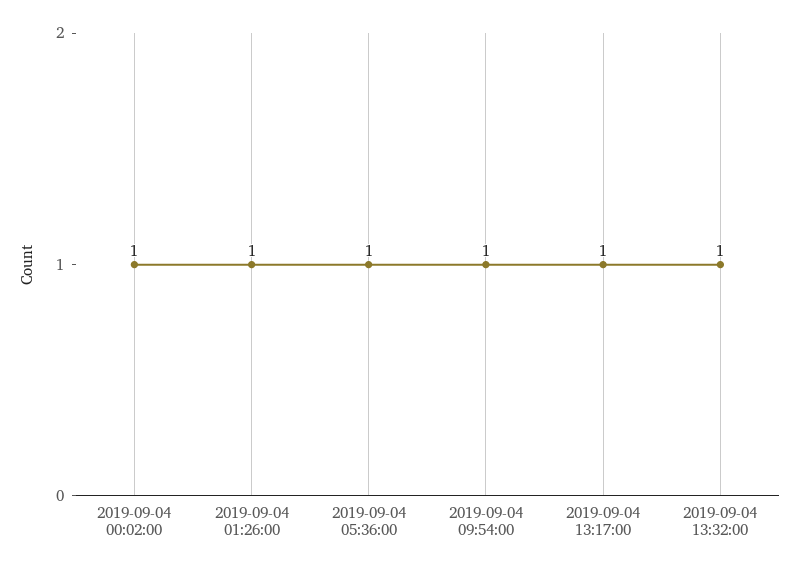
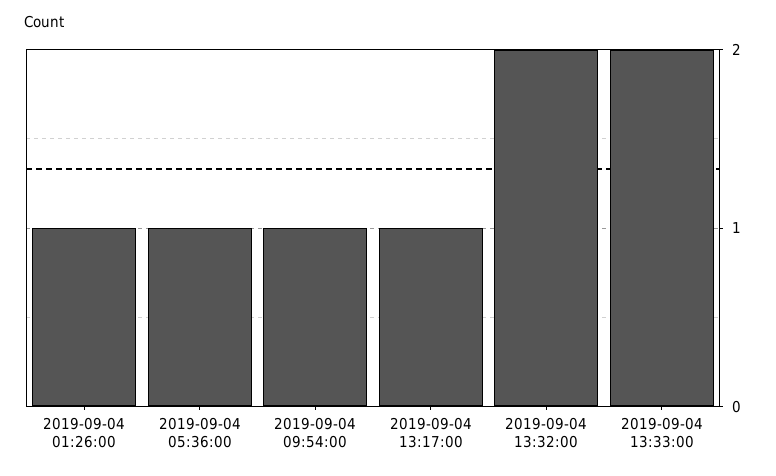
2019-09-04 00:02:00: 1 -> none
2019-09-04 13:32:00: 1 -> 2
2019-09-04 13:33:00: none -> 2

